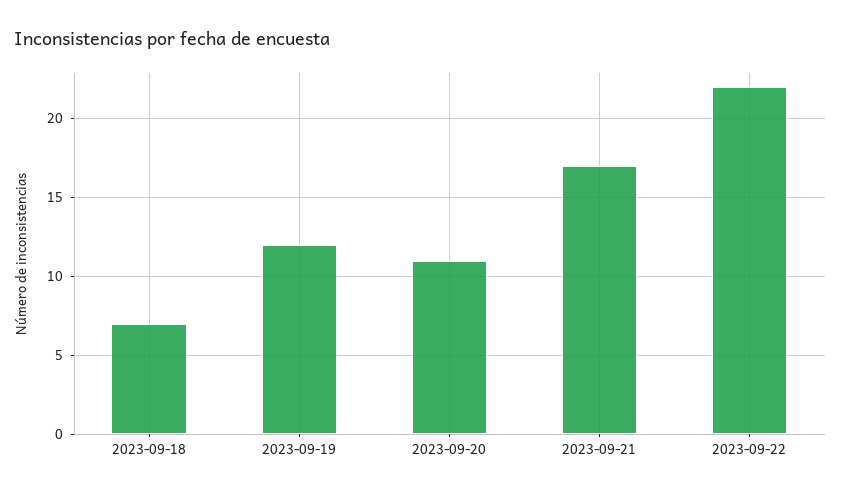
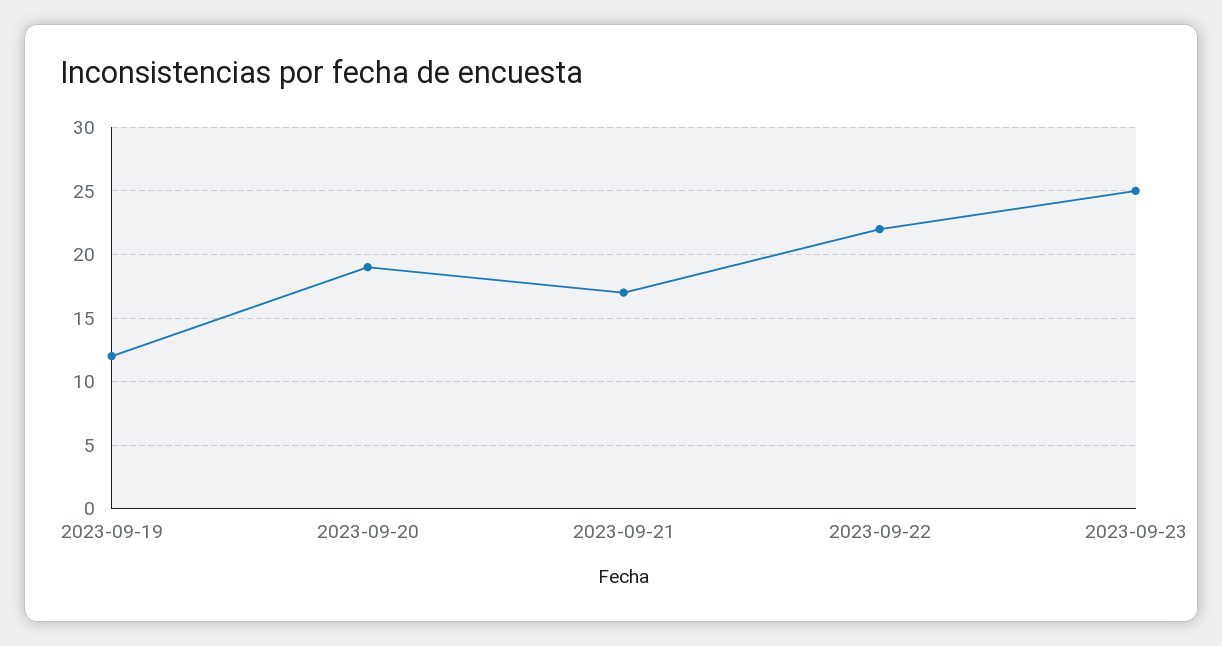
2023-09-18: 7 -> none
2023-09-20: 11 -> 19
2023-09-23: none -> 25

